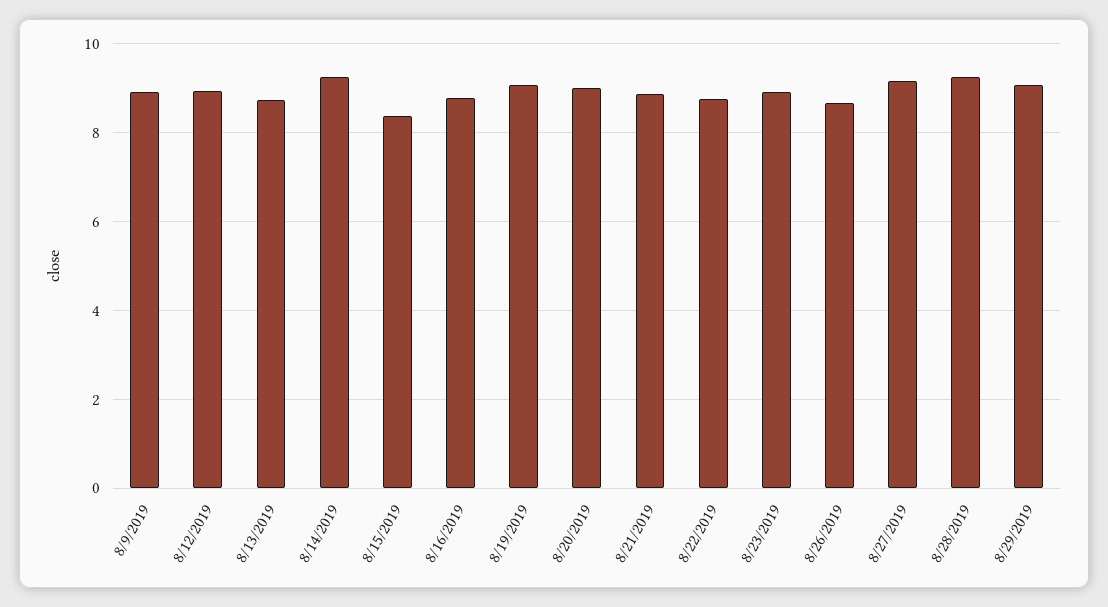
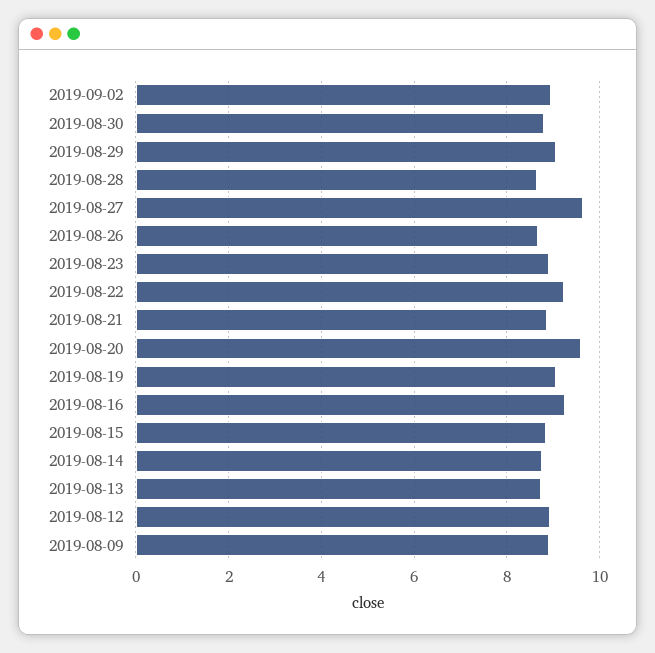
8/14/2019: 9.2 -> 8.8
8/15/2019: 8.4 -> 8.8
8/16/2019: 8.8 -> 9.2
8/20/2019: 9 -> 9.6
8/22/2019: 8.8 -> 9.2
8/27/2019: 9.2 -> 9.6
8/28/2019: 9.2 -> 8.6
2019-09-02: none -> 9
2019-08-30: none -> 8.8

